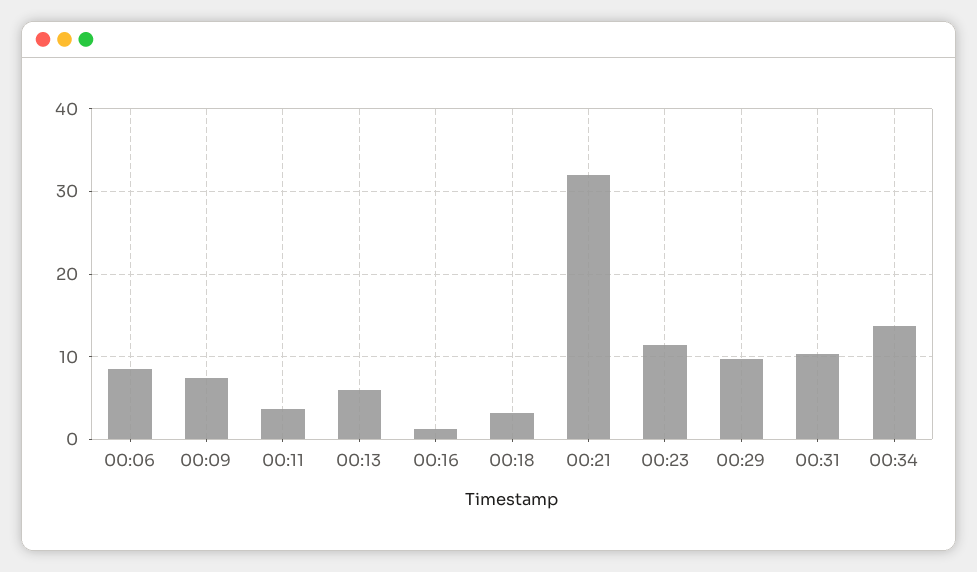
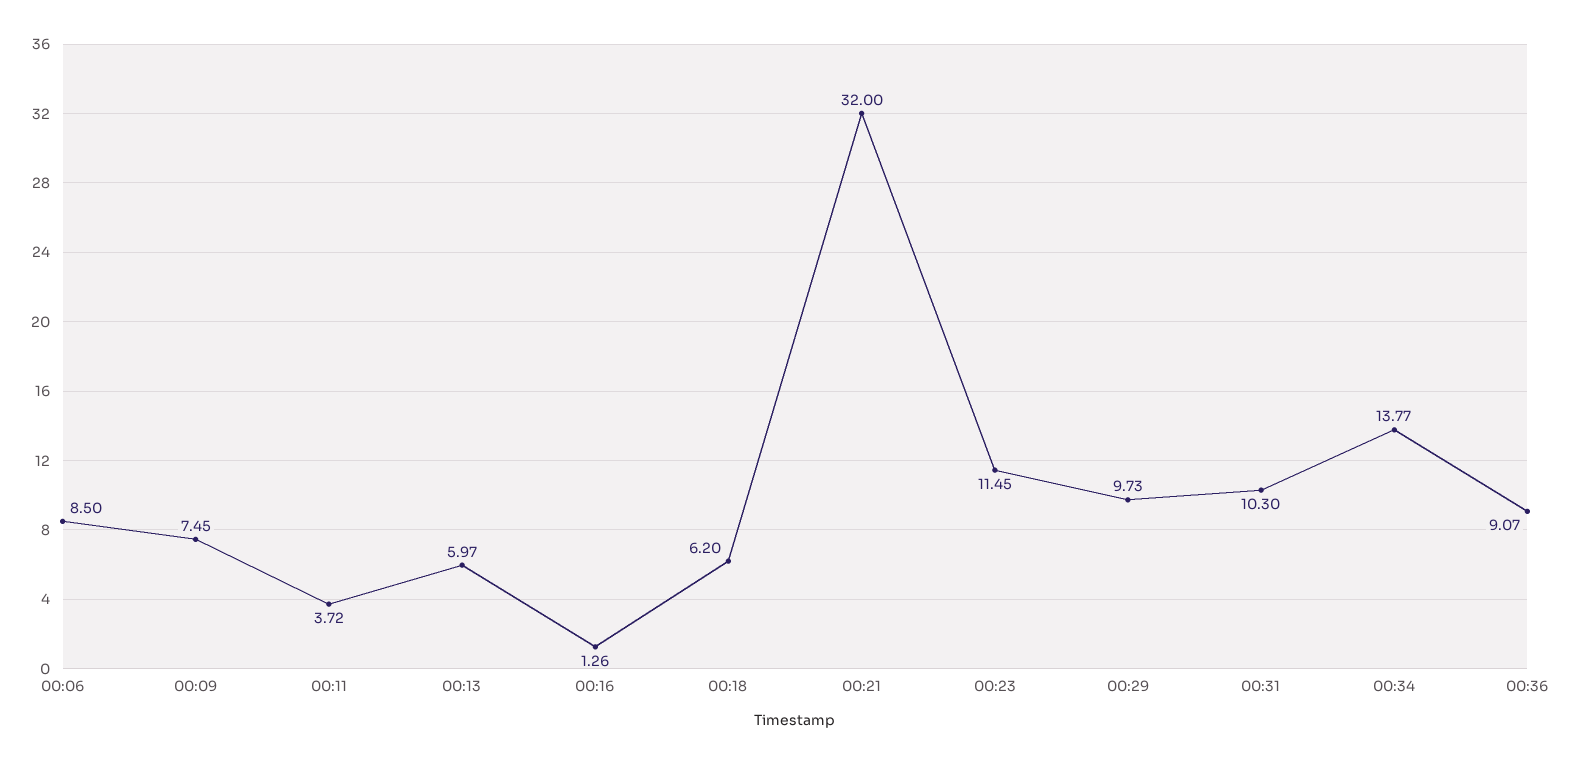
00:18: 3 -> 6.2
00:36: none -> 9.07

